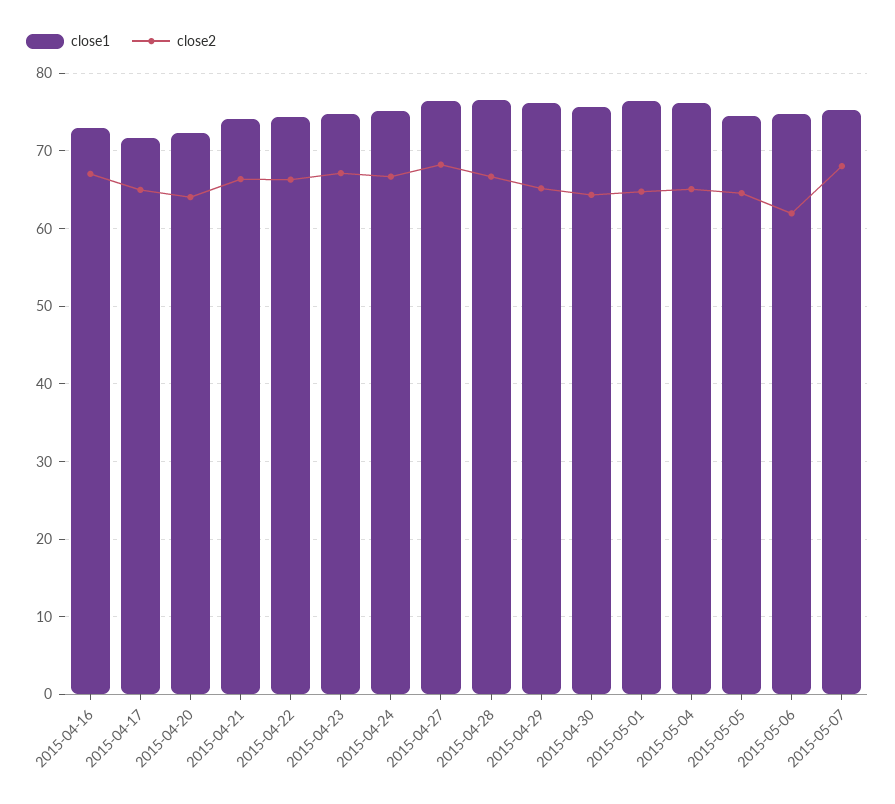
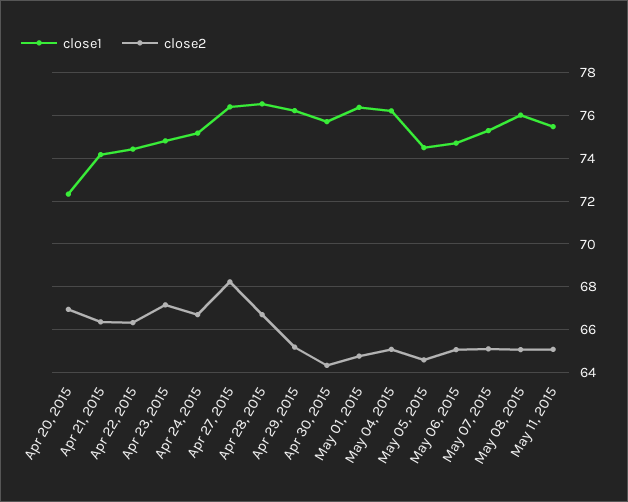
close1, 2015-04-16: 73 -> none
close2, 2015-04-16: 67 -> none
close1, 2015-04-17: 72 -> none
close2, 2015-04-17: 65 -> none
close2, 2015-04-20: 64 -> 67
close2, 2015-05-06: 62 -> 65
close2, 2015-05-07: 68 -> 65
close1, May 08, 2015: none -> 76
close2, May 08, 2015: none -> 65
close1, May 11, 2015: none -> 75.5
close2, May 11, 2015: none -> 65

